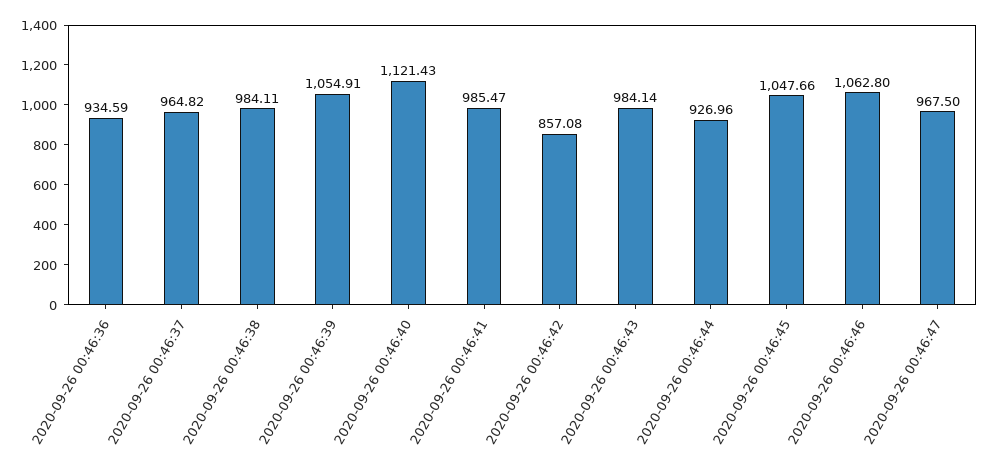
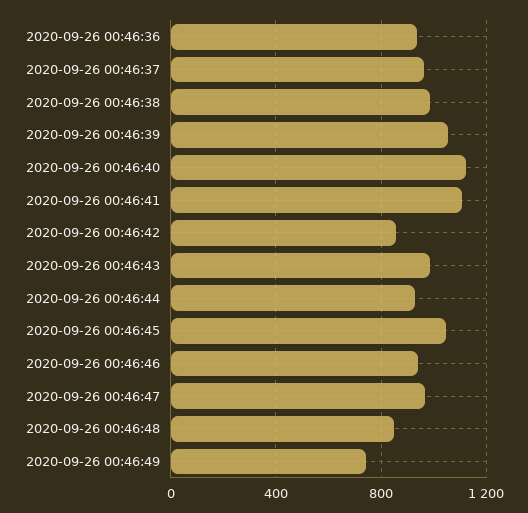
2020-09-26 00:46:41: 985.47 -> 1100
2020-09-26 00:46:46: 1062.8 -> 950
2020-09-26 00:46:48: none -> 850
2020-09-26 00:46:49: none -> 750

